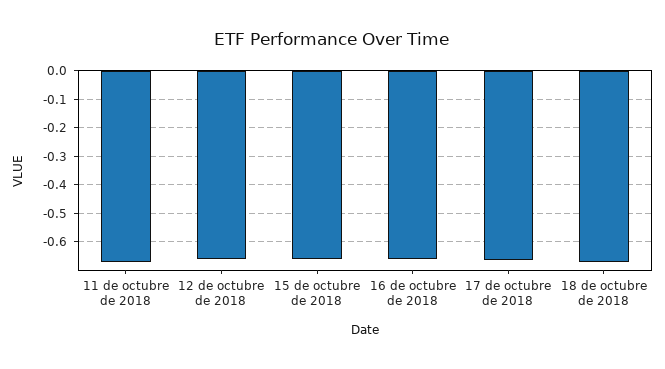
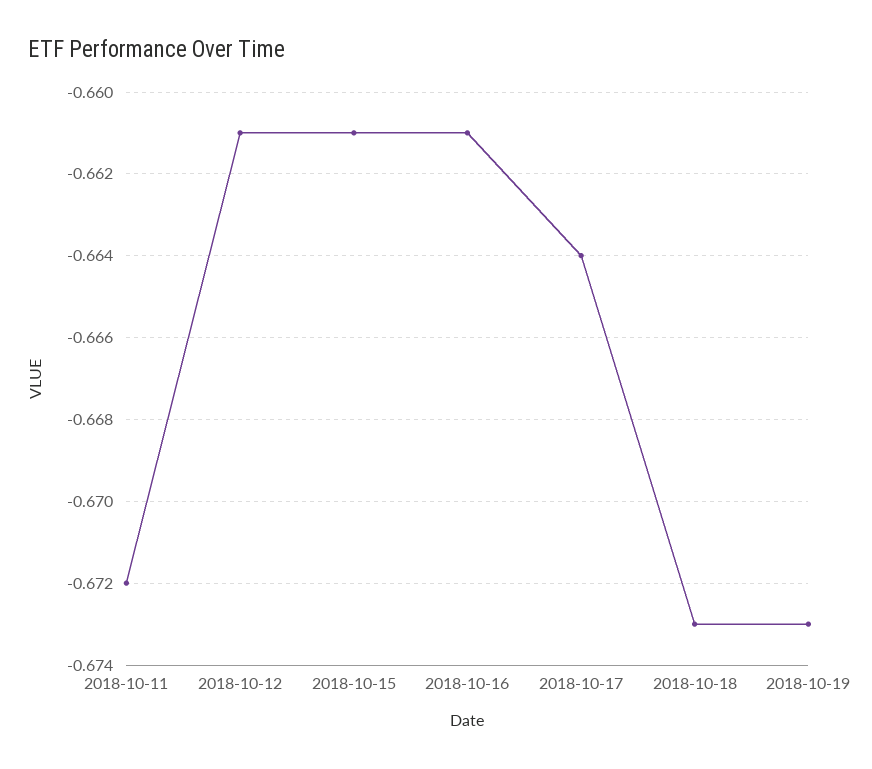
2018-10-19: none -> -0.673

